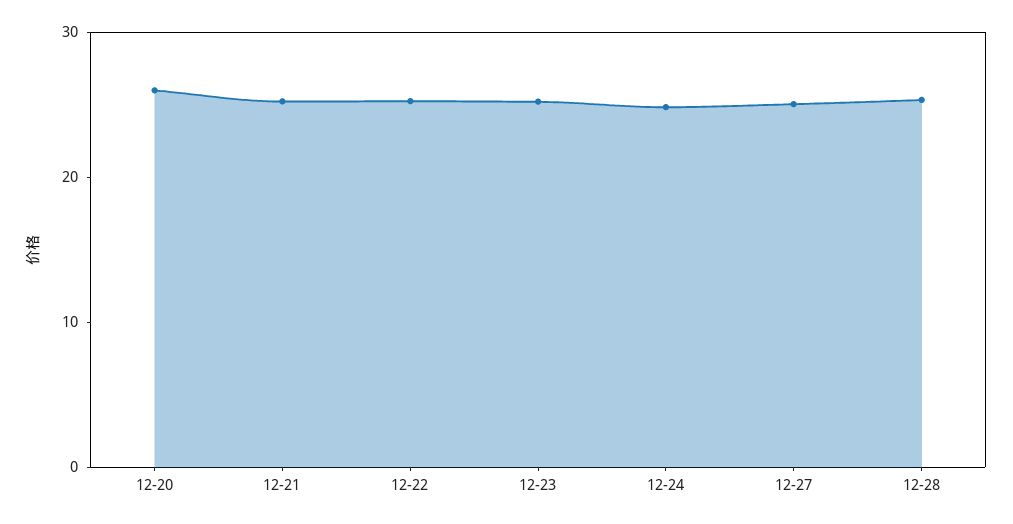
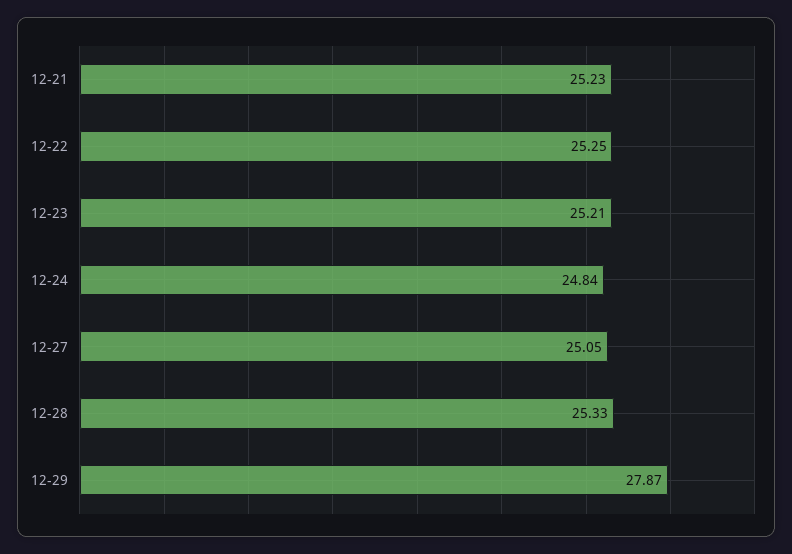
12-20: 26 -> none
12-29: none -> 27.87

